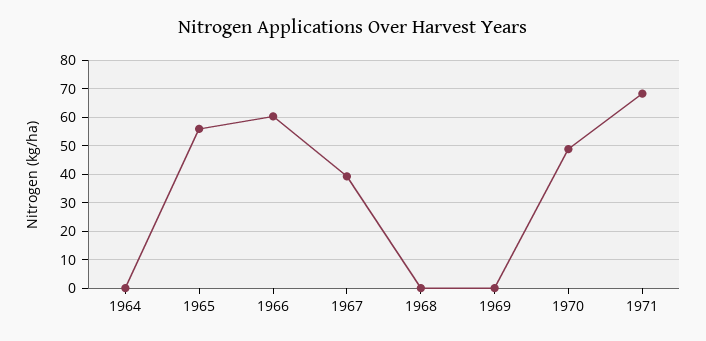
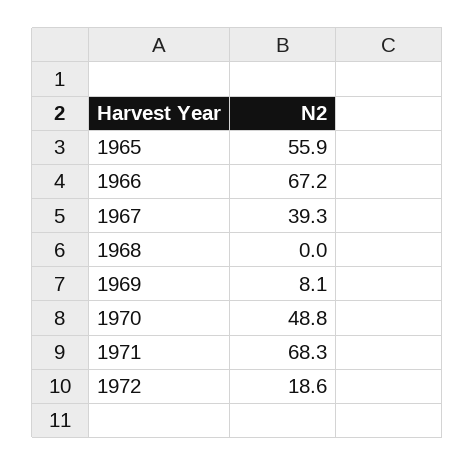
1964: 0 -> none
1966: 60 -> 67.2
1969: 0 -> 8.1
1972: none -> 18.6

